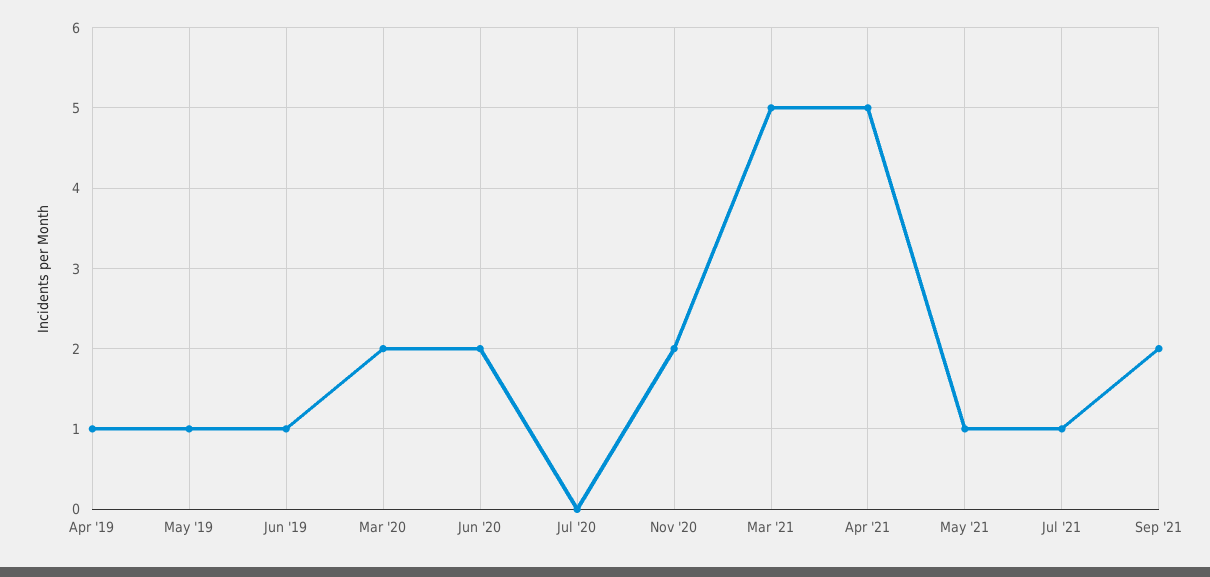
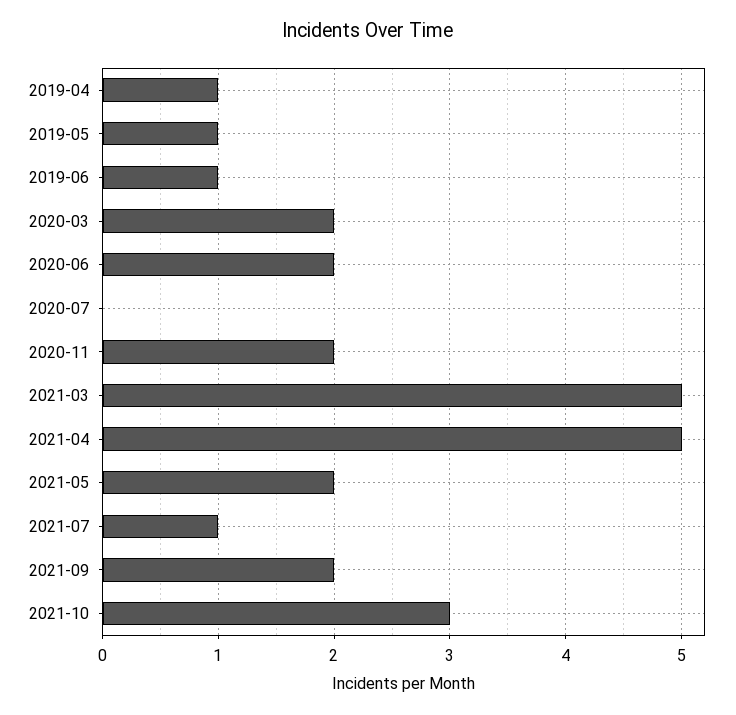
May '21: 1 -> 2
2021-10: none -> 3

